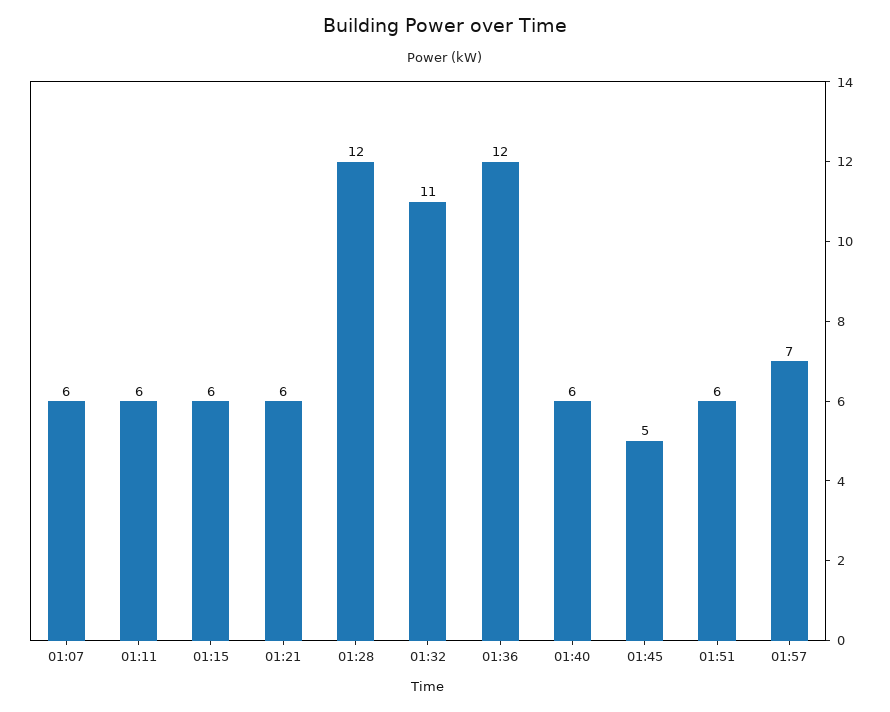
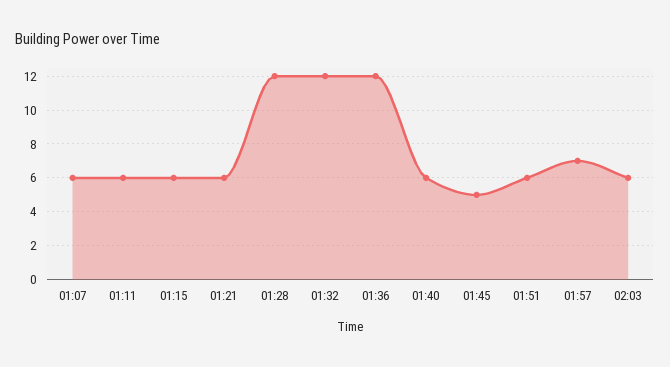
01:32: 11 -> 12
02:03: none -> 6

